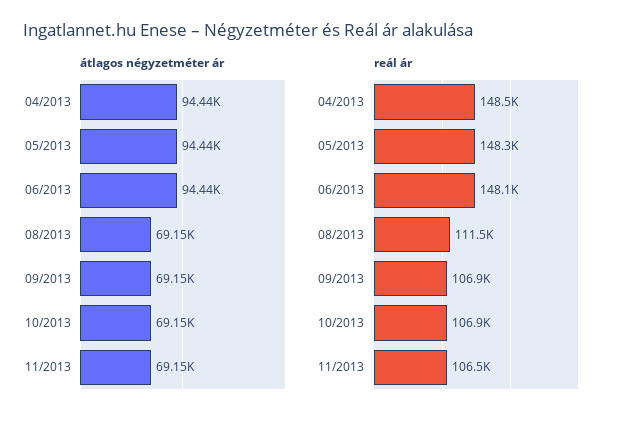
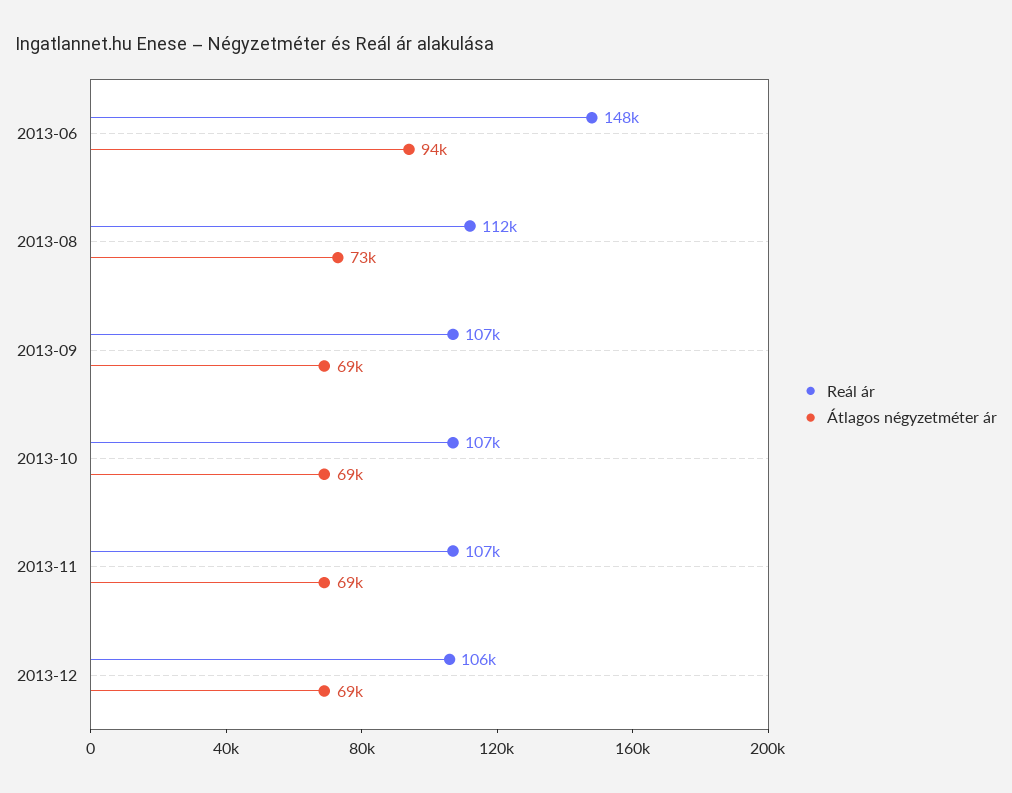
átlagos négyzetméter ár, 04/2013: 94440 -> none
átlagos négyzetméter ár, 05/2013: 94440 -> none
átlagos négyzetméter ár, 08/2013: 69150 -> 73000
reál ár, 04/2013: 148500 -> none
reál ár, 05/2013: 148300 -> none
reál ár, 2013-12: none -> 106000
átlagos négyzetméter ár, 2013-12: none -> 69000

